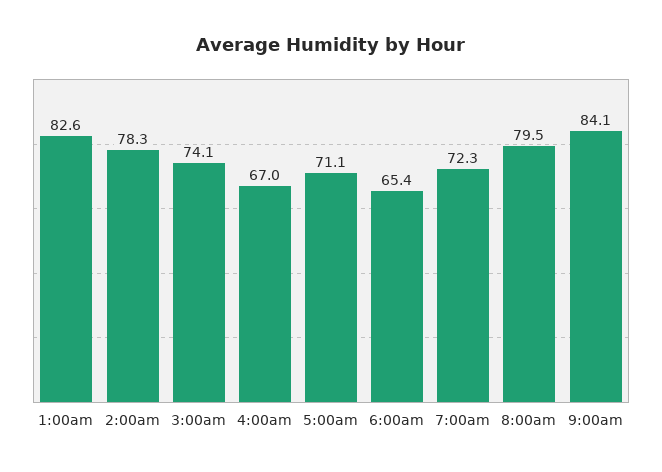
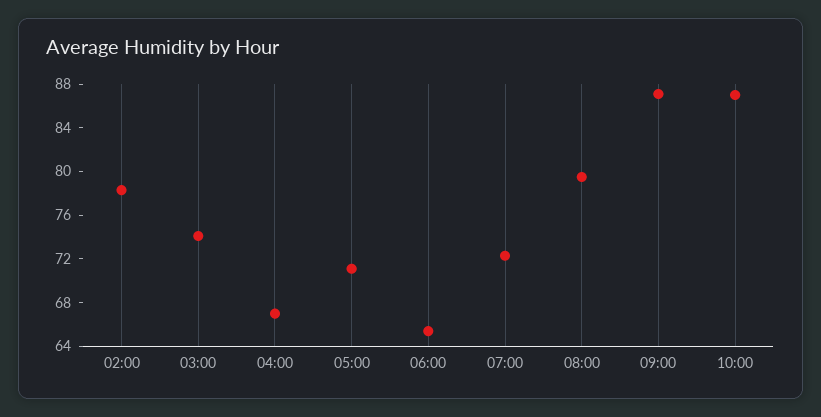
1:00am: 82.6 -> none
9:00am: 84.1 -> 87
10:00: none -> 87

